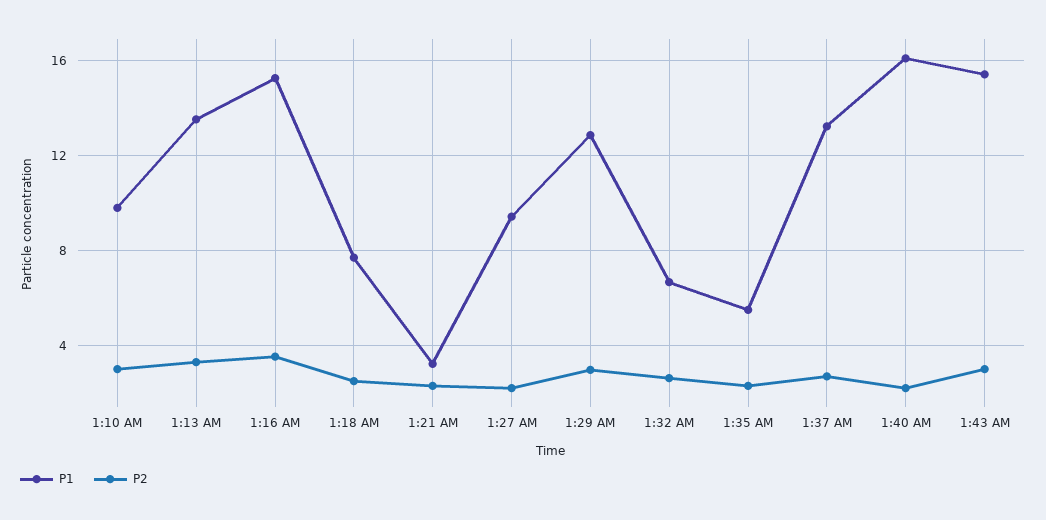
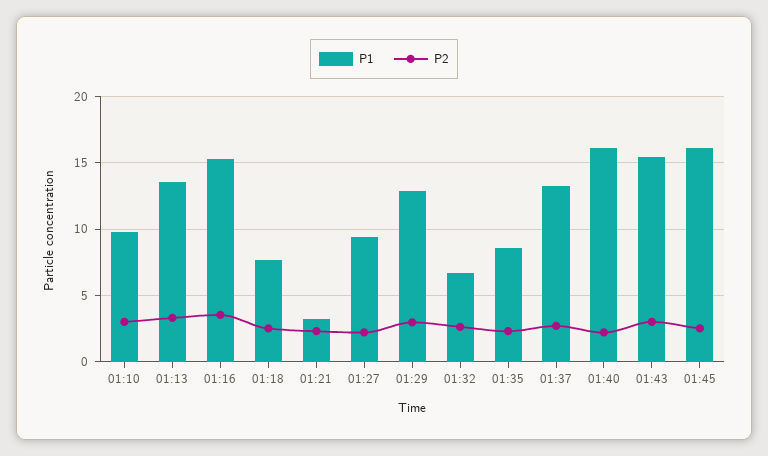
P1, 1:35 AM: 5.5 -> 8.5
P1, 01:45: none -> 16
P2, 01:45: none -> 2.5

